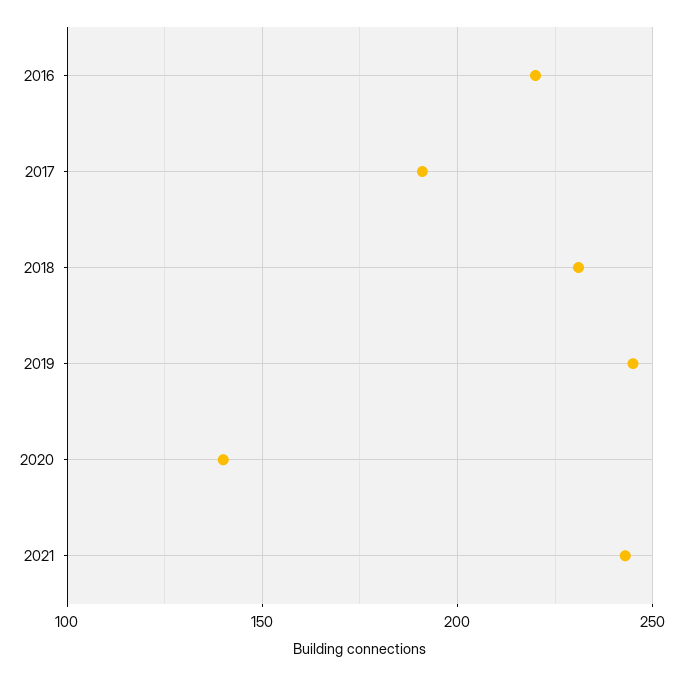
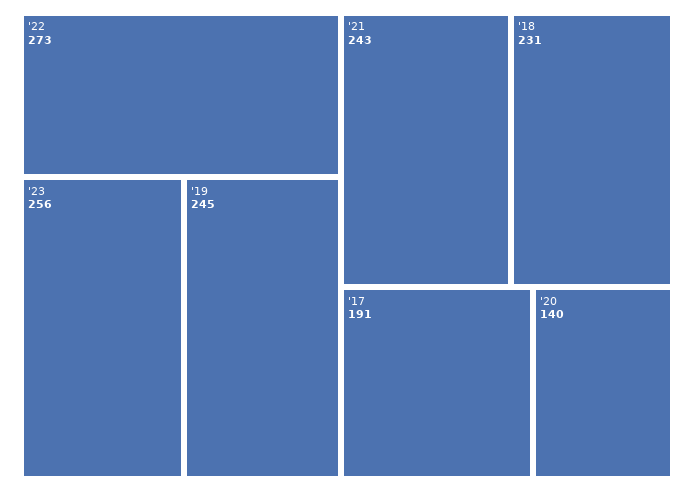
2016: 220 -> none
'22: none -> 273
'23: none -> 256

